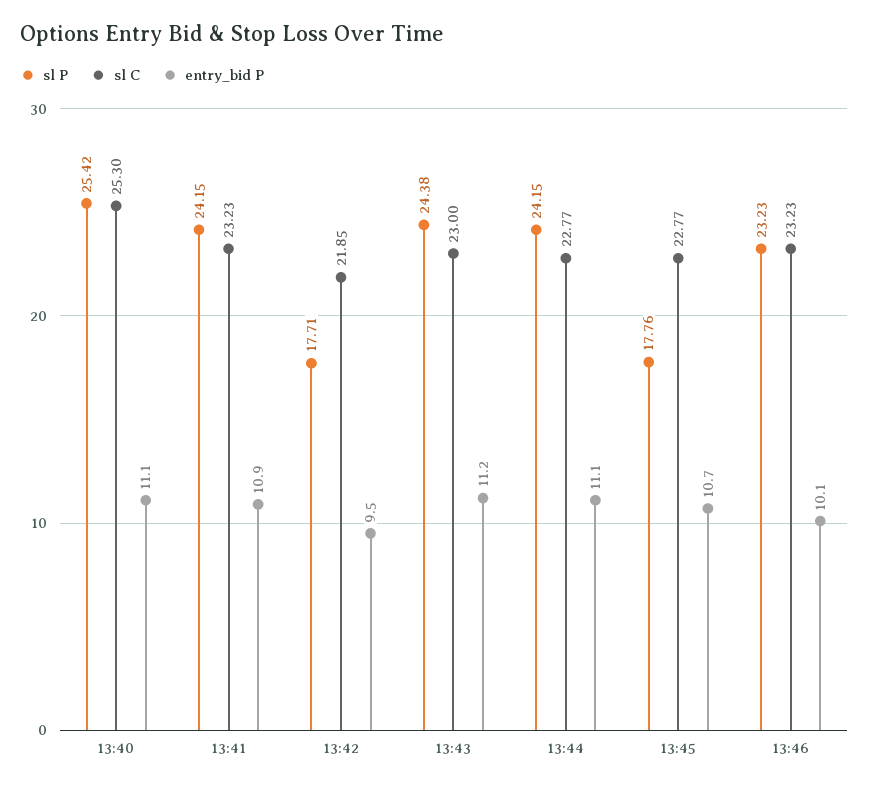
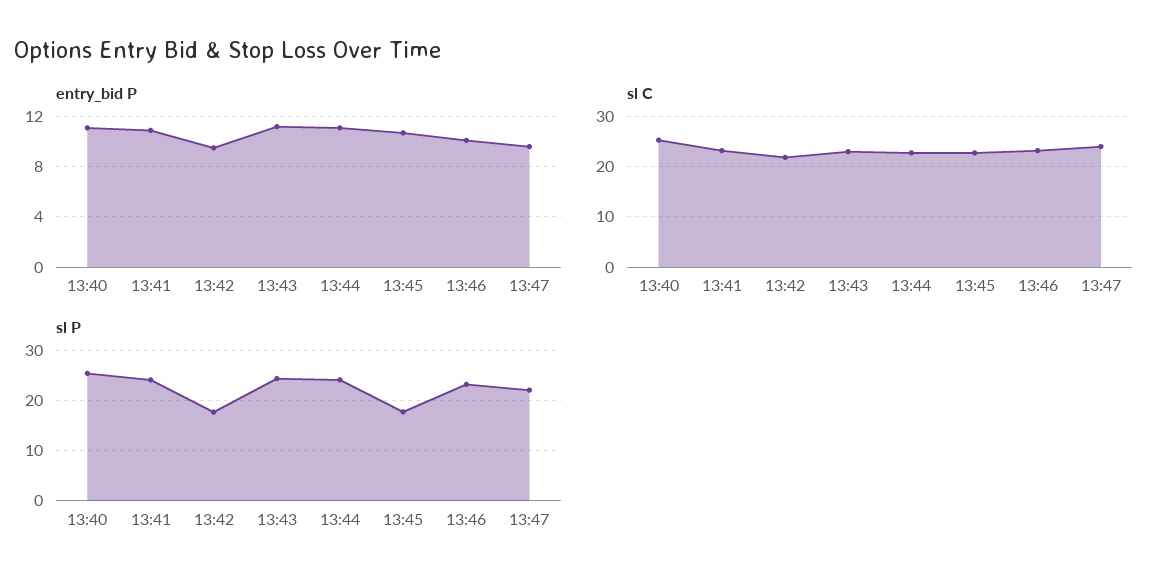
entry_bid P, 13:47: none -> 9.5
sl C, 13:47: none -> 24
sl P, 13:47: none -> 22

